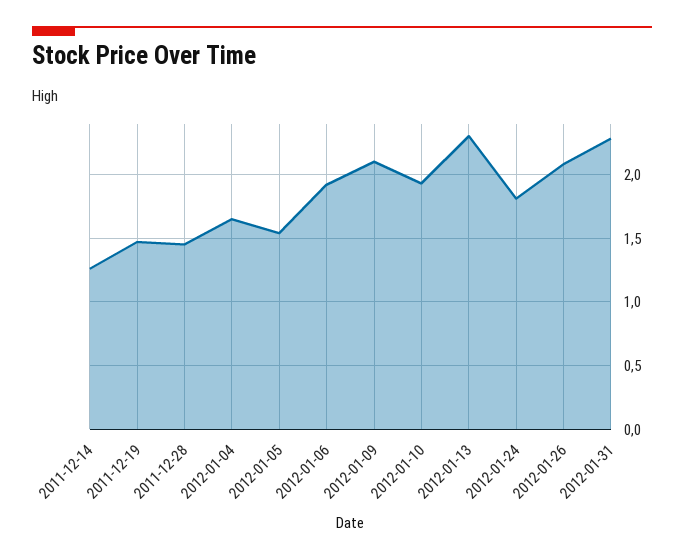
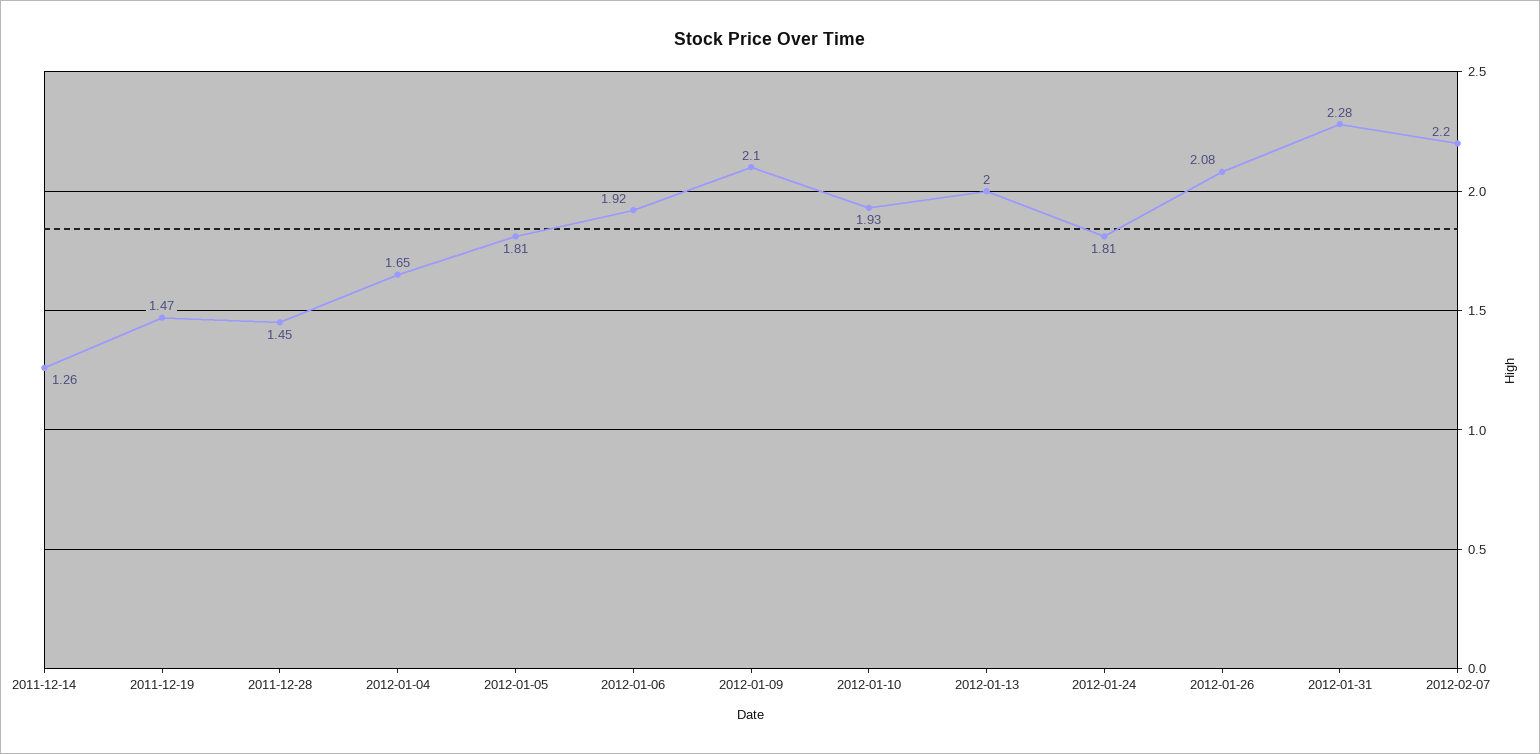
2012-01-05: 1.55 -> 1.81
2012-01-13: 2.3 -> 2
2012-02-07: none -> 2.2

